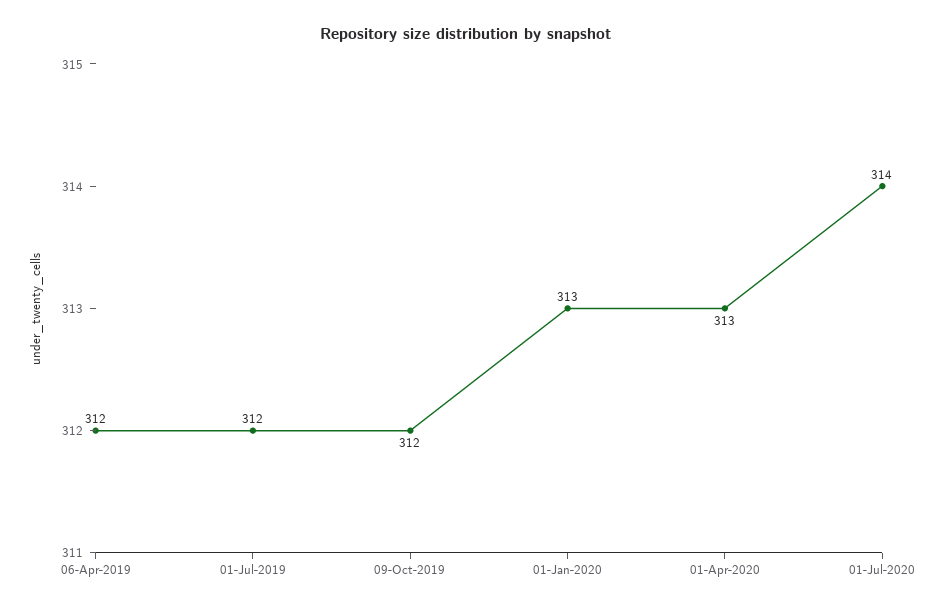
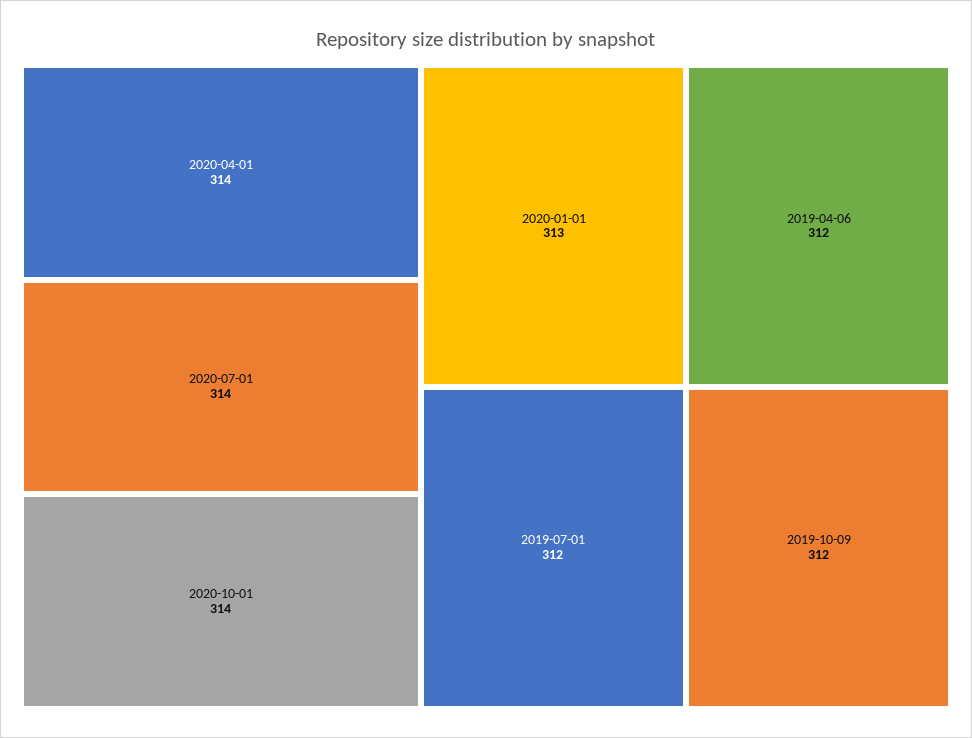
01-Apr-2020: 313 -> 314
2020-10-01: none -> 314

